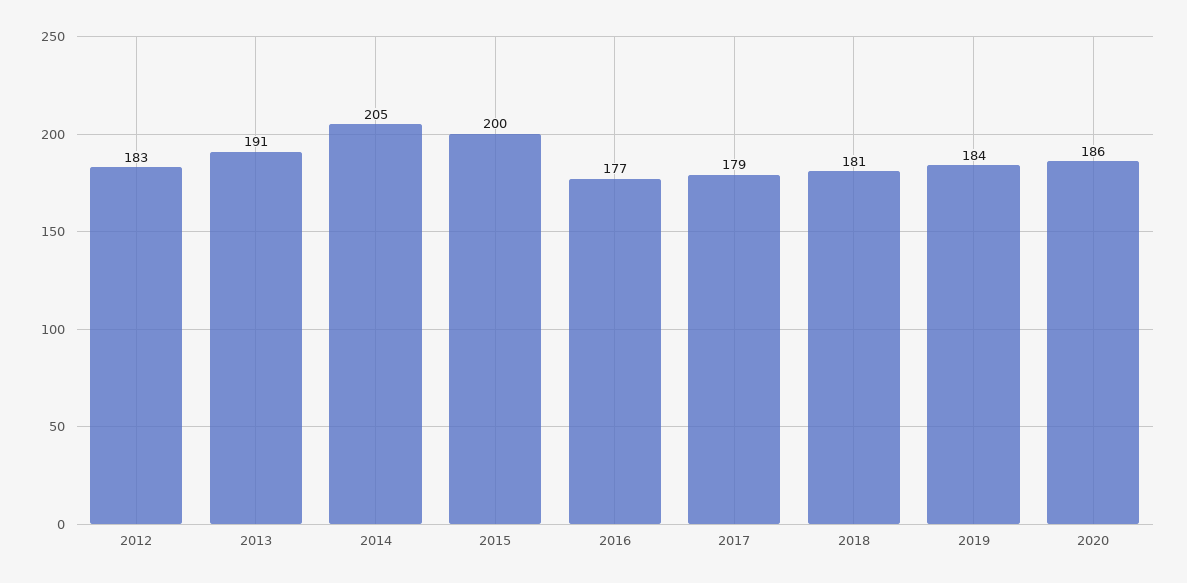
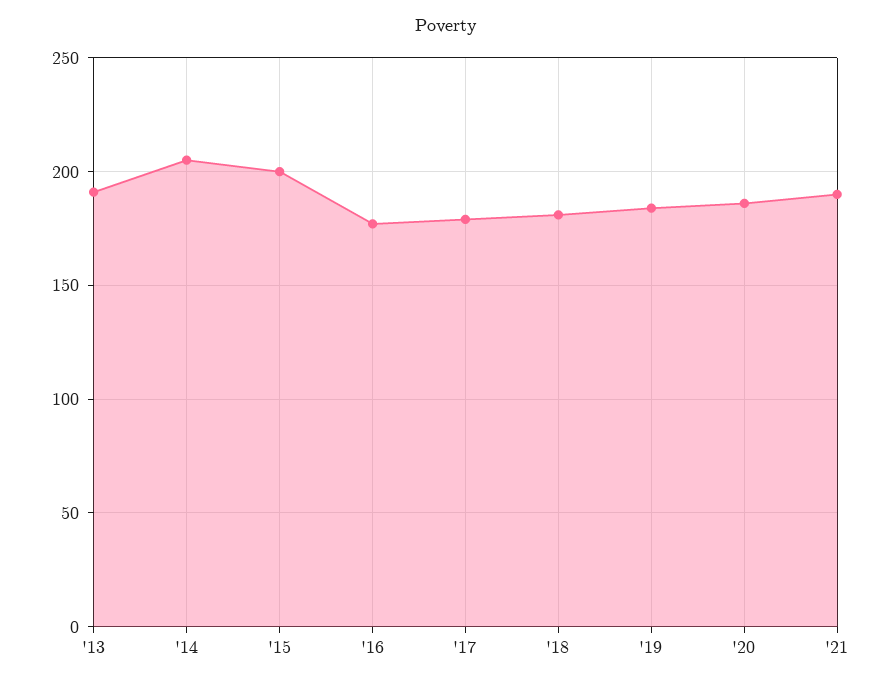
2012: 183 -> none
'21: none -> 190

